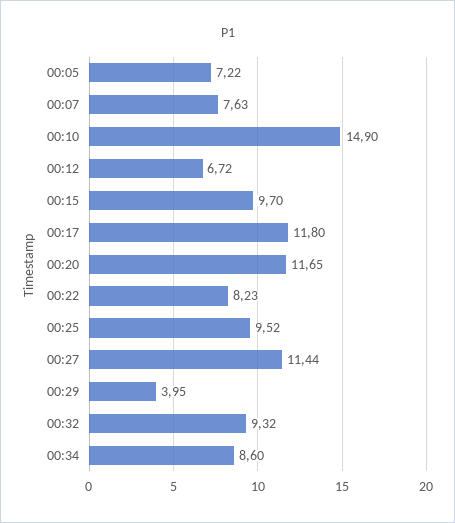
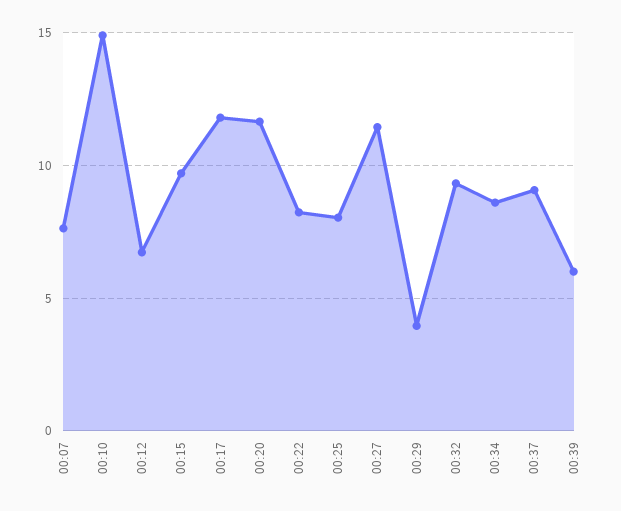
00:05: 7.22 -> none
00:25: 9.52 -> 8
00:37: none -> 9
00:39: none -> 6

